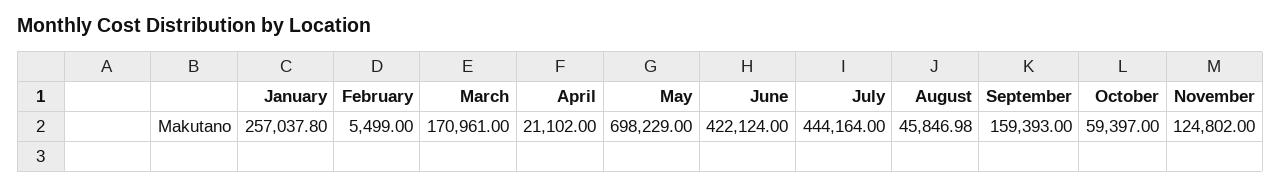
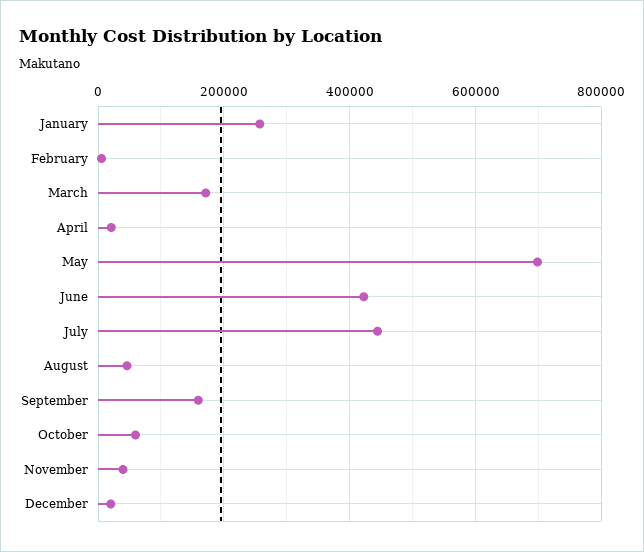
November: 124802 -> 40000
December: none -> 20000

